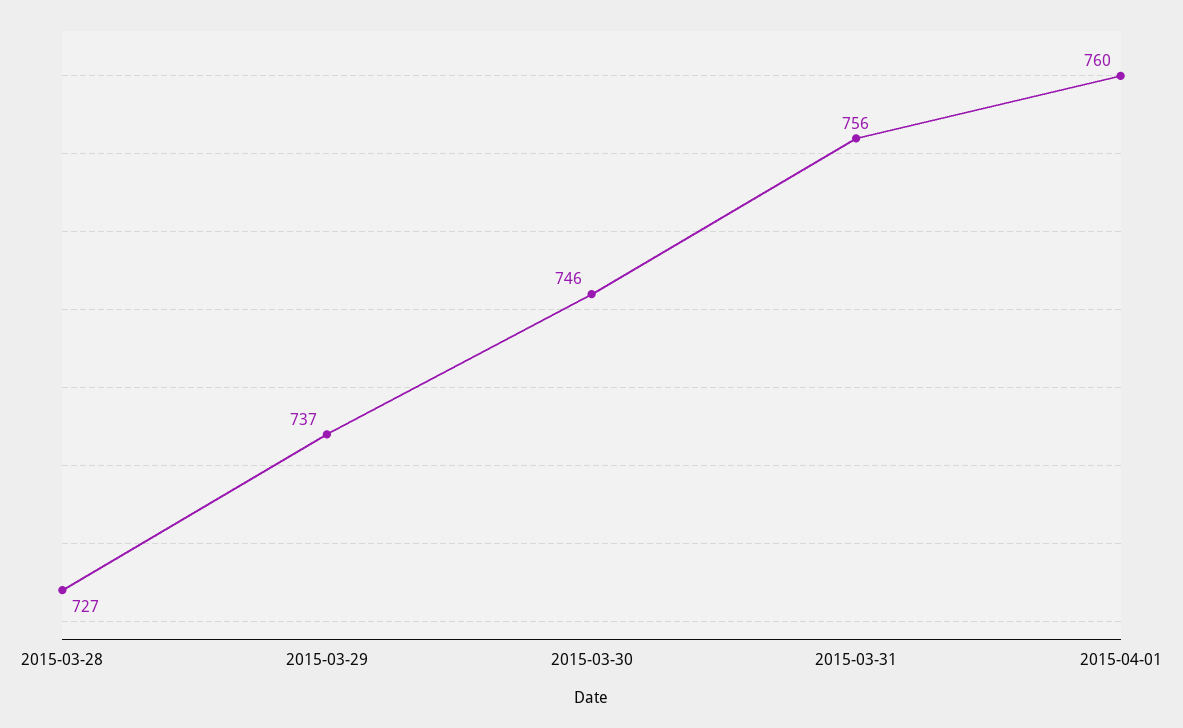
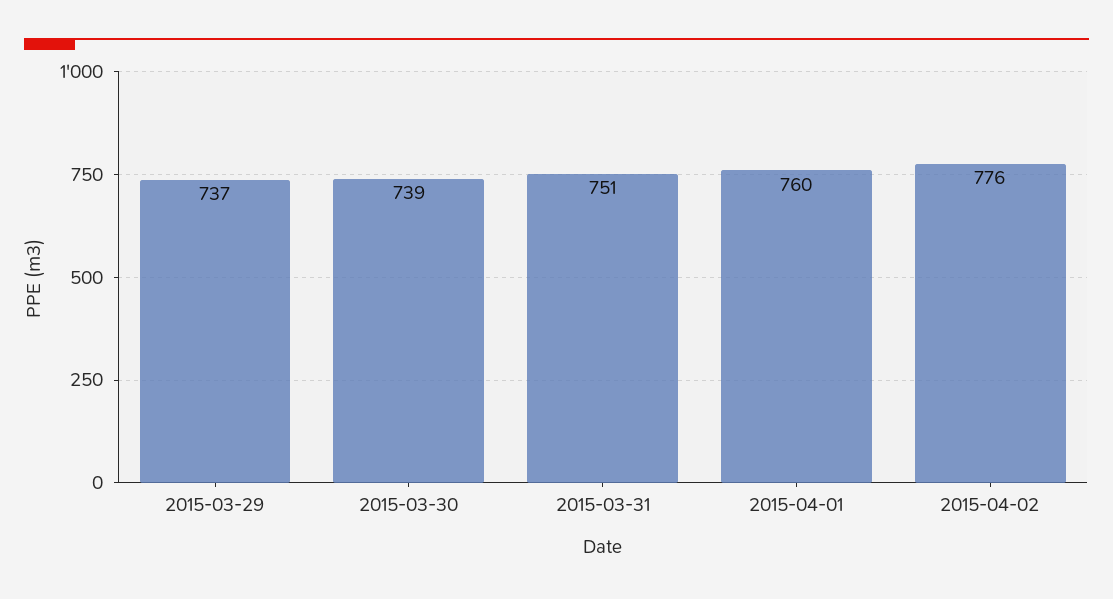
2015-03-28: 727 -> none
2015-03-30: 746 -> 739
2015-03-31: 756 -> 751
2015-04-02: none -> 776

